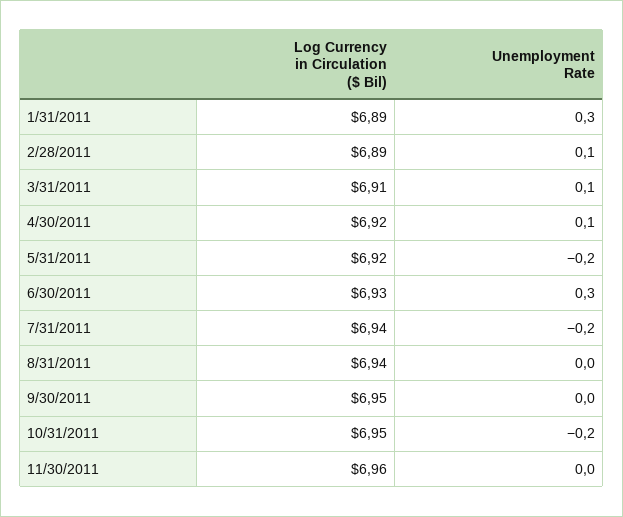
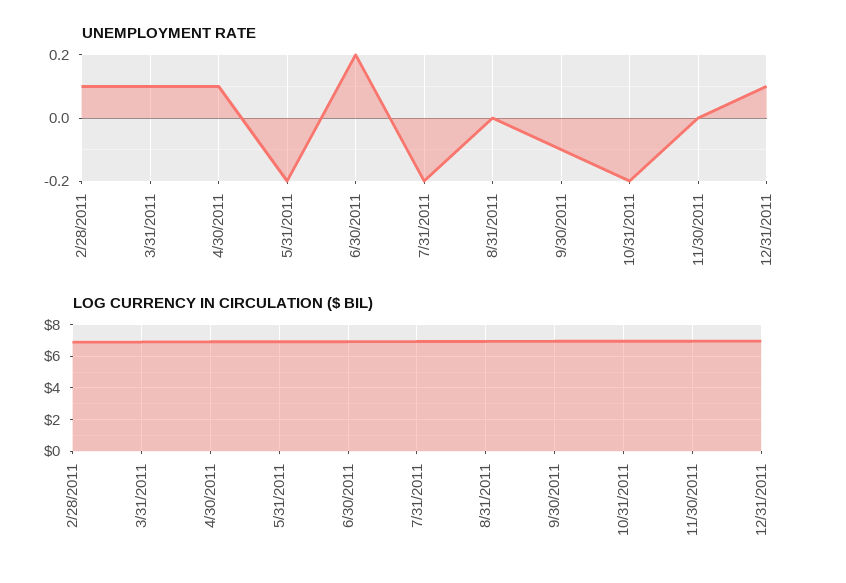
Log Currency in Circulation ($ Bil), 1/31/2011: 6.89 -> none
Unemployment Rate, 1/31/2011: 0.3 -> none
Unemployment Rate, 6/30/2011: 0.3 -> 0.2
Unemployment Rate, 9/30/2011: 0 -> -0.1
Unemployment Rate, 12/31/2011: none -> 0.1
Log Currency in Circulation ($ Bil), 12/31/2011: none -> 7

